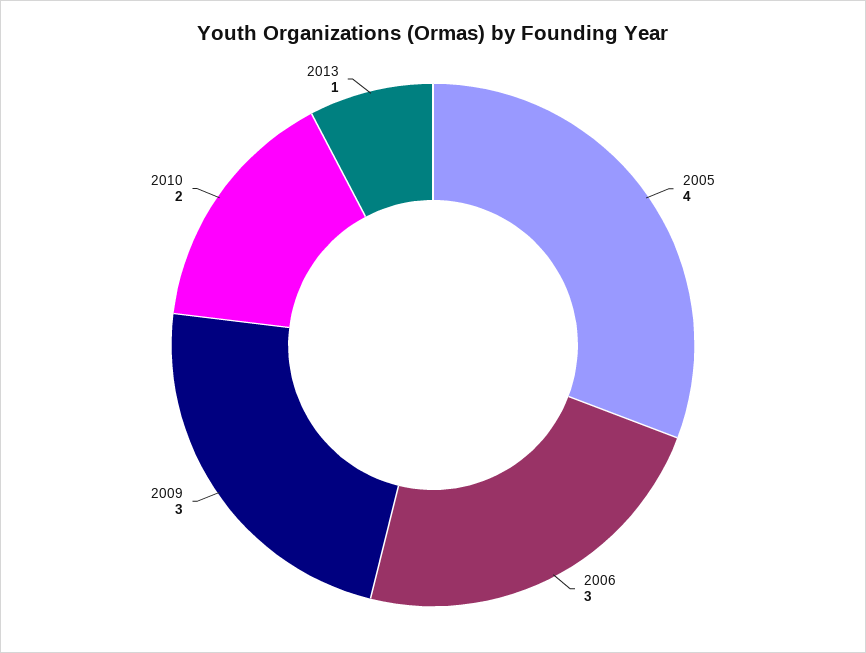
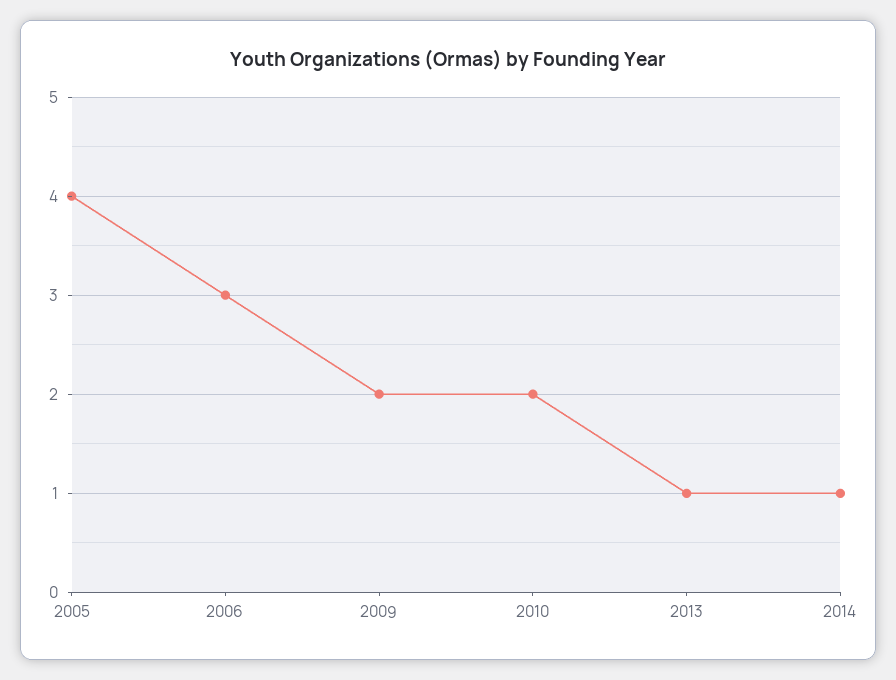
2009: 3 -> 2
2014: none -> 1

